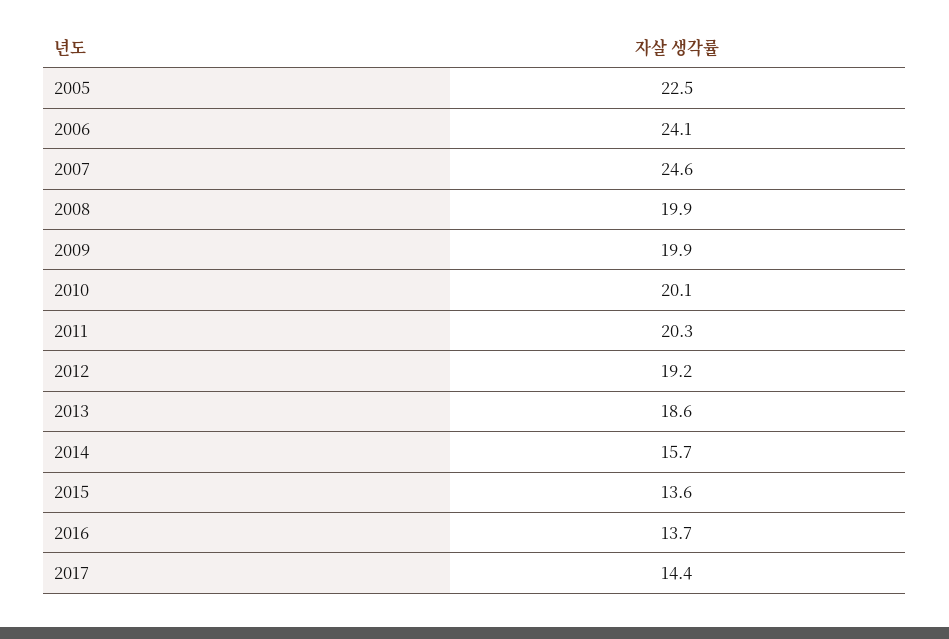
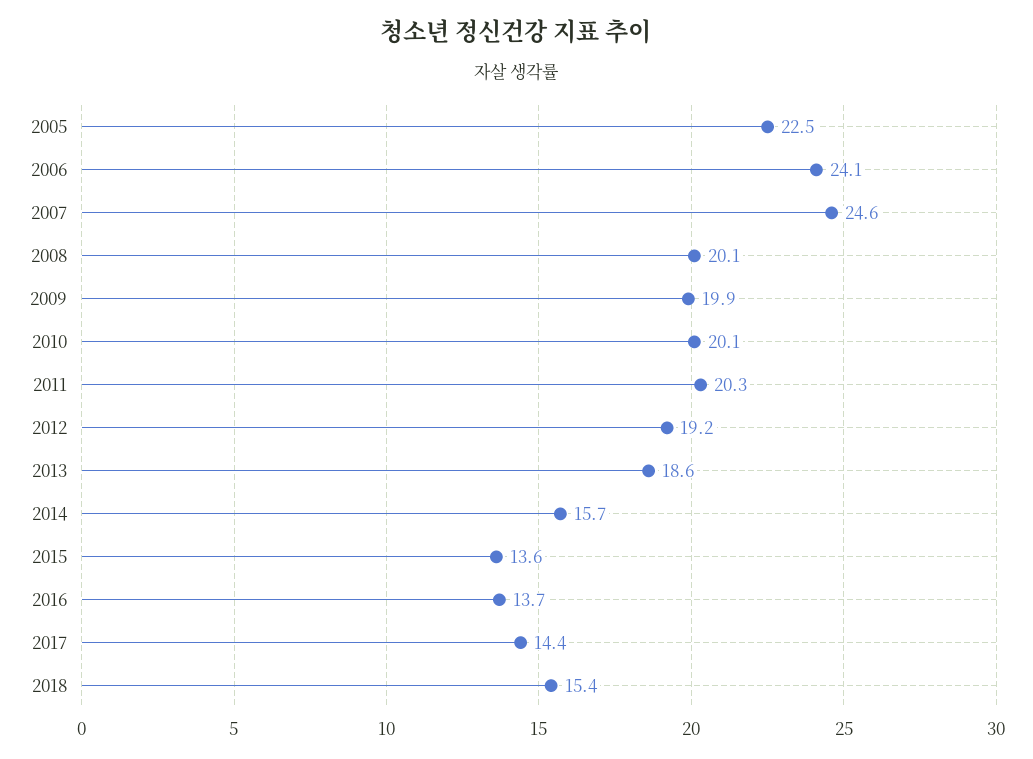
2008: 19.9 -> 20.1
2018: none -> 15.4

